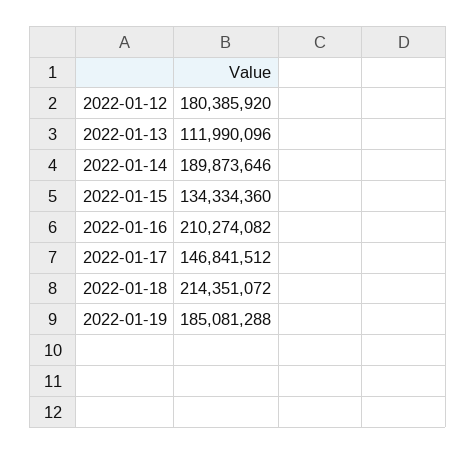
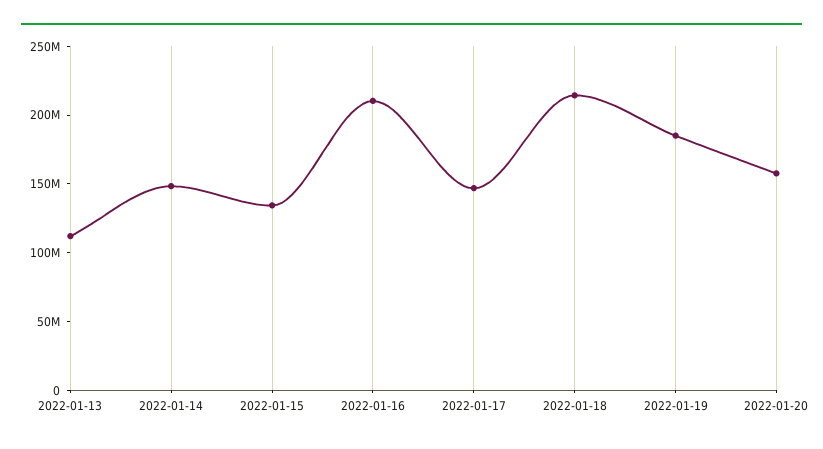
2022-01-12: 180385920 -> none
2022-01-14: 189873646 -> 150000000
2022-01-20: none -> 160000000

